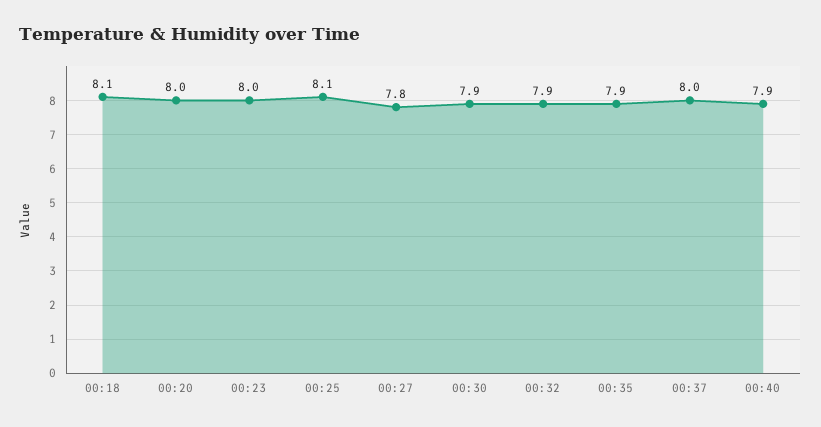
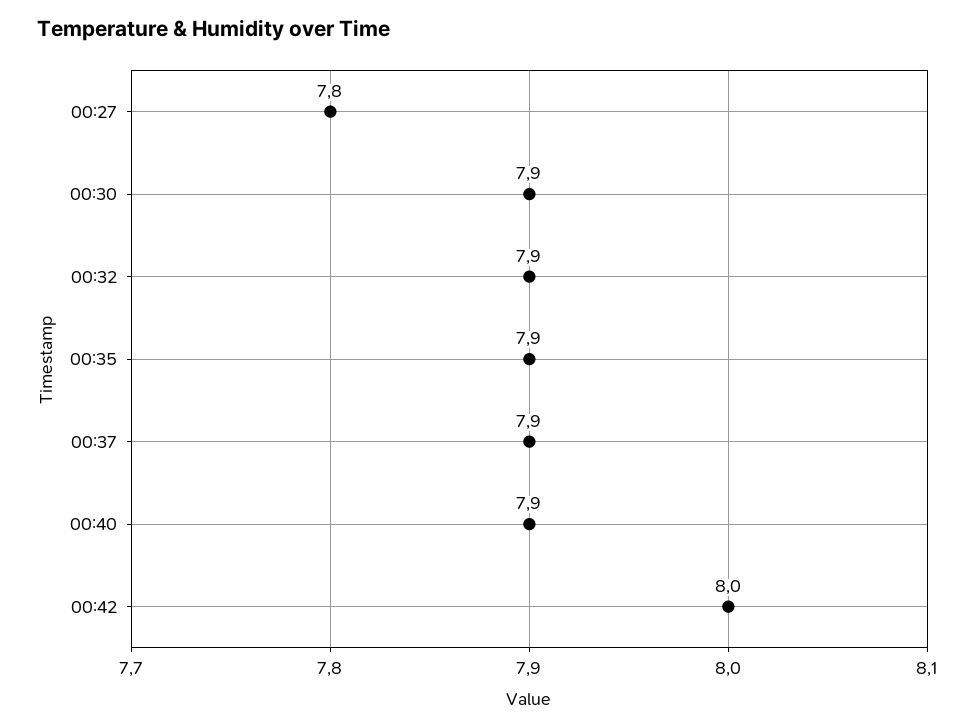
00:18: 8.1 -> none
00:20: 8 -> none
00:23: 8 -> none
00:25: 8.1 -> none
00:37: 8 -> 7.9
00:42: none -> 8

